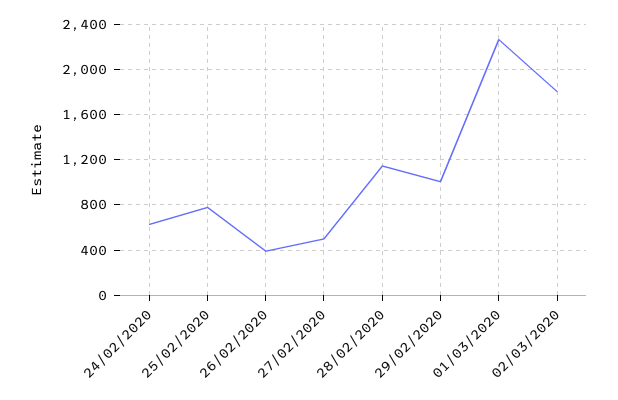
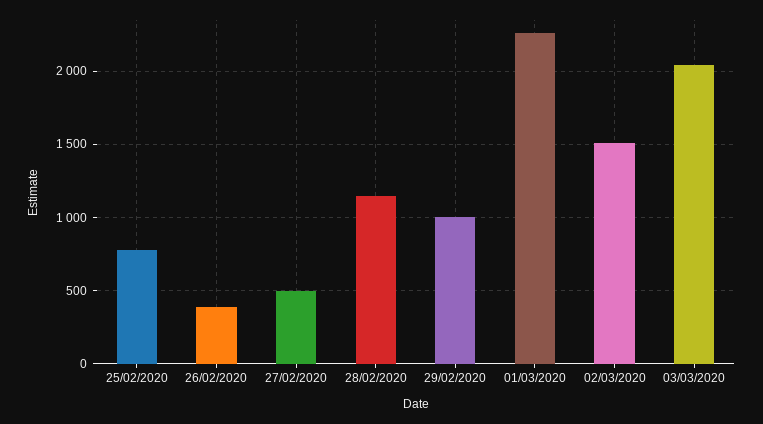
24/02/2020: 600 -> none
02/03/2020: 1800 -> 1500
03/03/2020: none -> 2050

